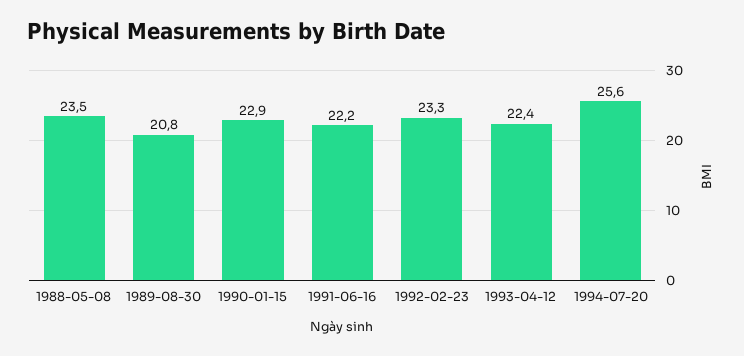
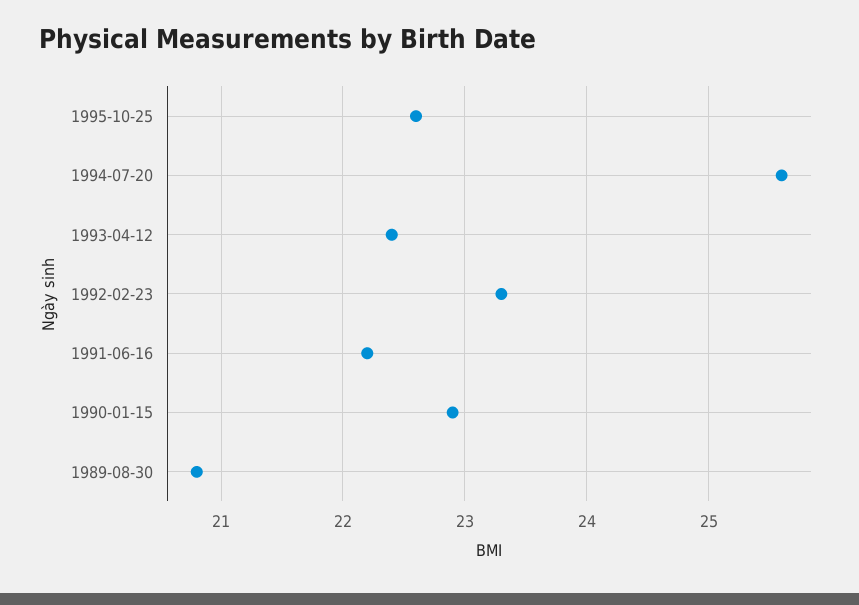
1988-05-08: 23.5 -> none
1995-10-25: none -> 22.6

